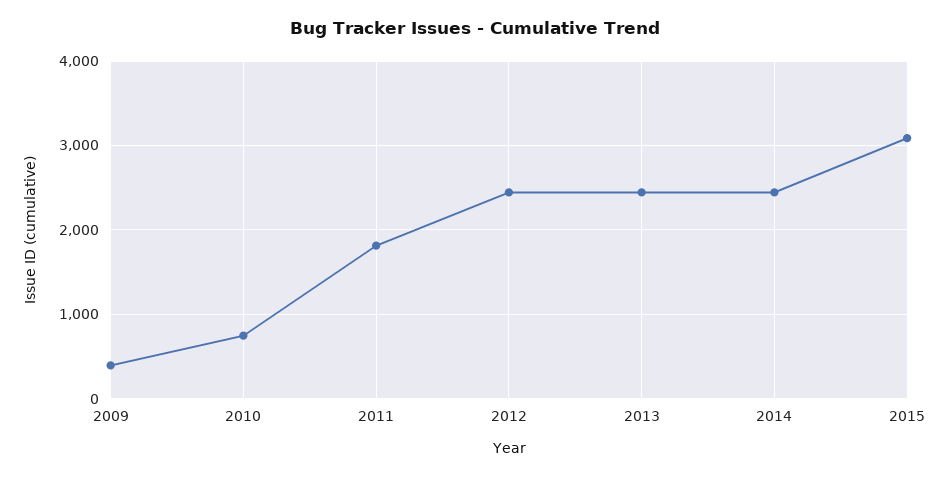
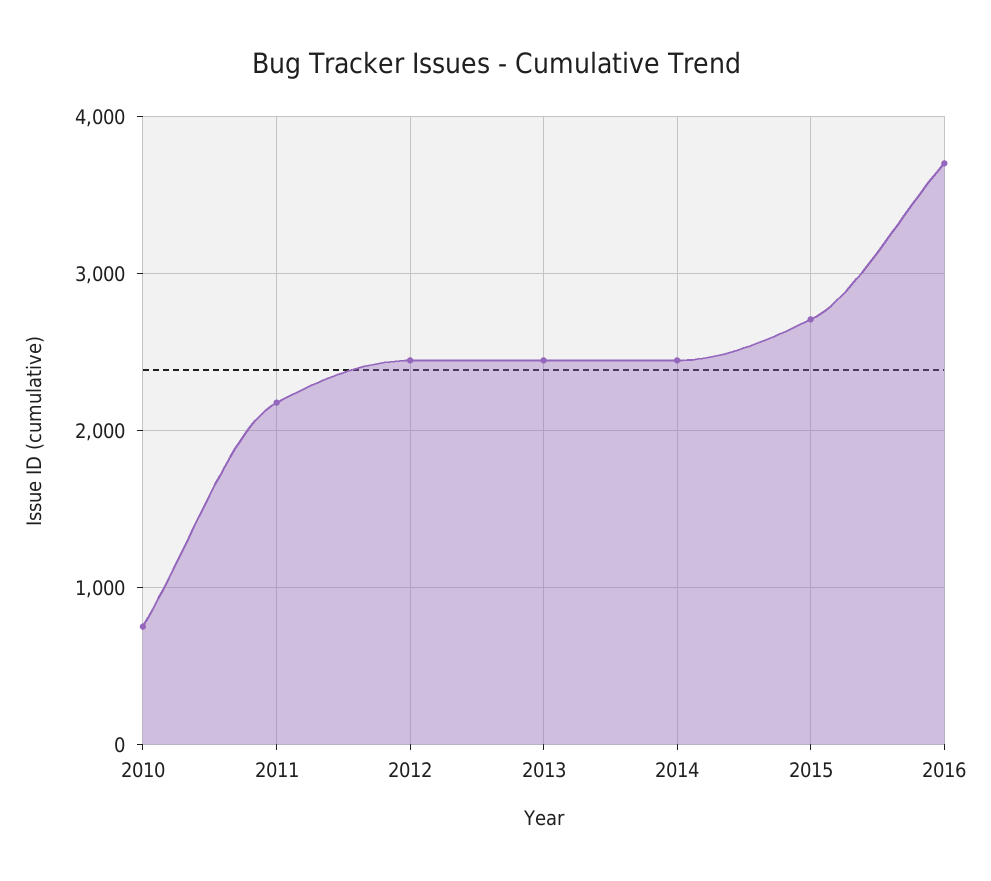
2009: 400 -> none
2011: 1800 -> 2200
2015: 3100 -> 2700
2016: none -> 3700

